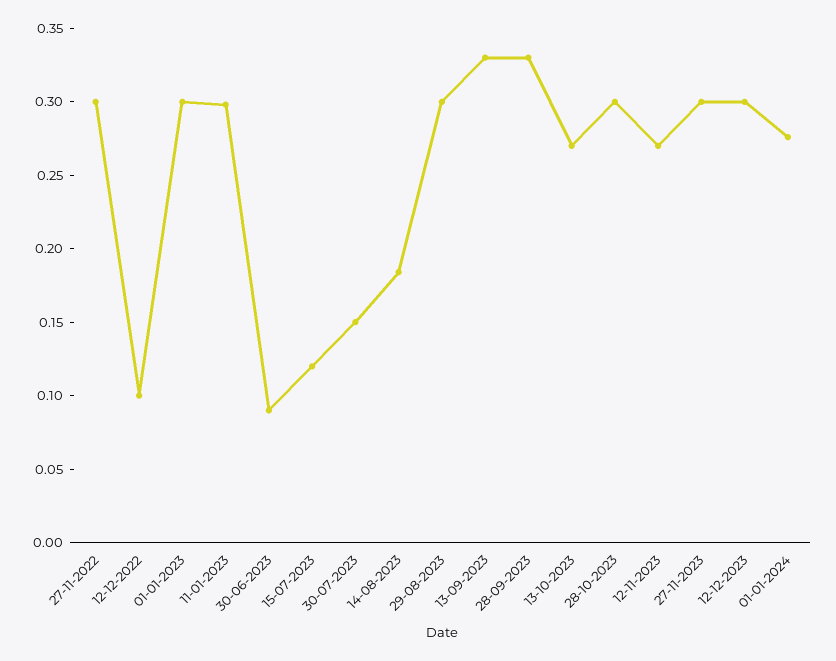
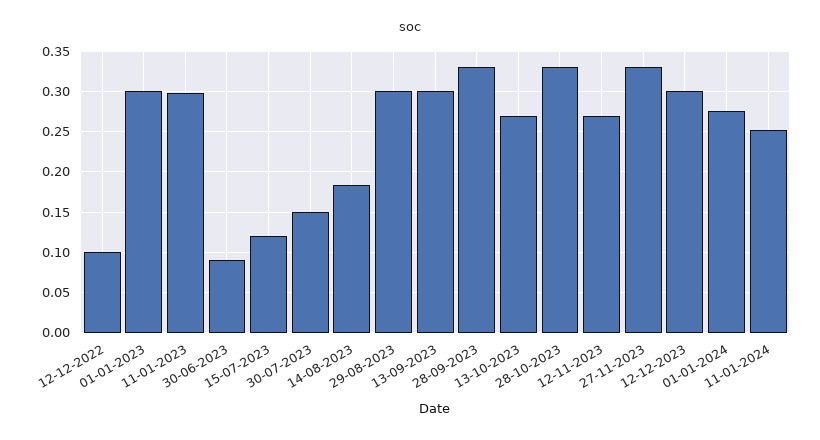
27-11-2022: 0.3 -> none
13-09-2023: 0.33 -> 0.3
28-10-2023: 0.3 -> 0.33
27-11-2023: 0.3 -> 0.33
11-01-2024: none -> 0.25

